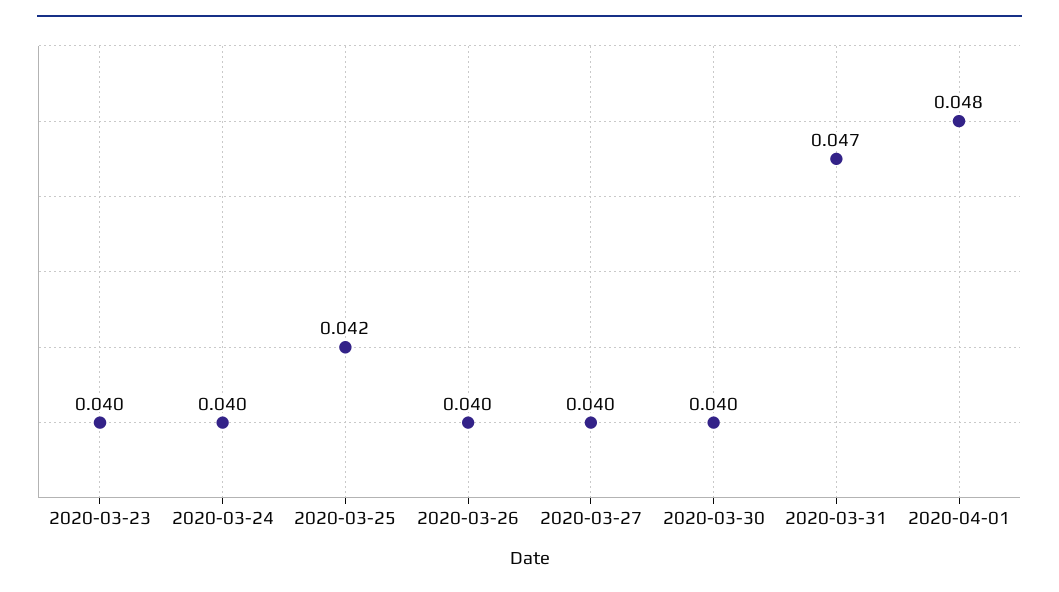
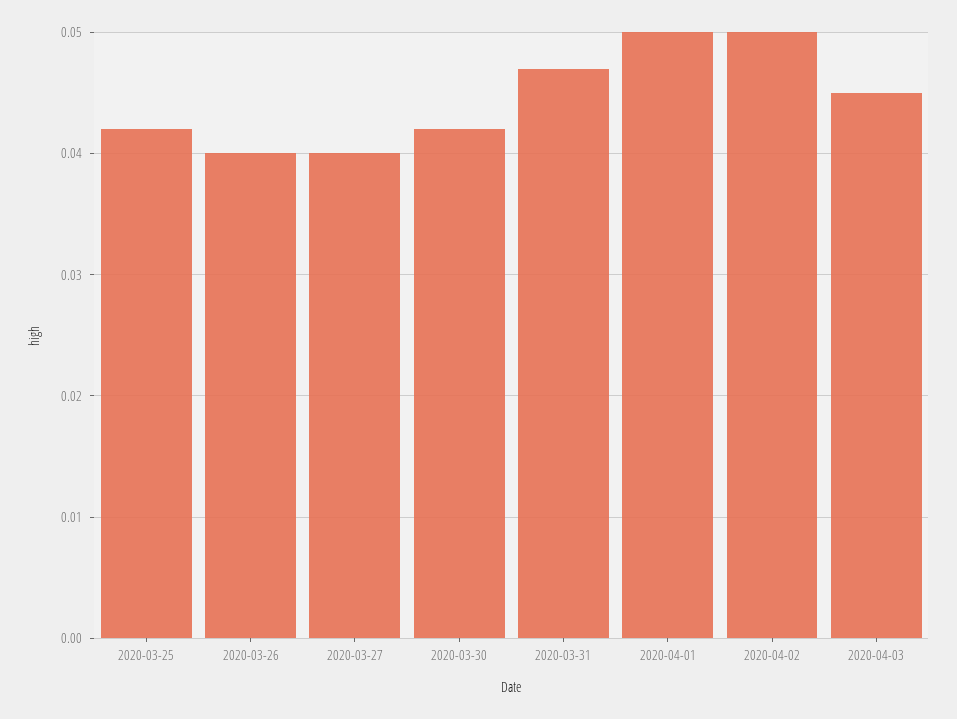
2020-03-23: 0.04 -> none
2020-03-24: 0.04 -> none
2020-03-30: 0.04 -> 0.042
2020-04-01: 0.048 -> 0.05
2020-04-02: none -> 0.05
2020-04-03: none -> 0.045

